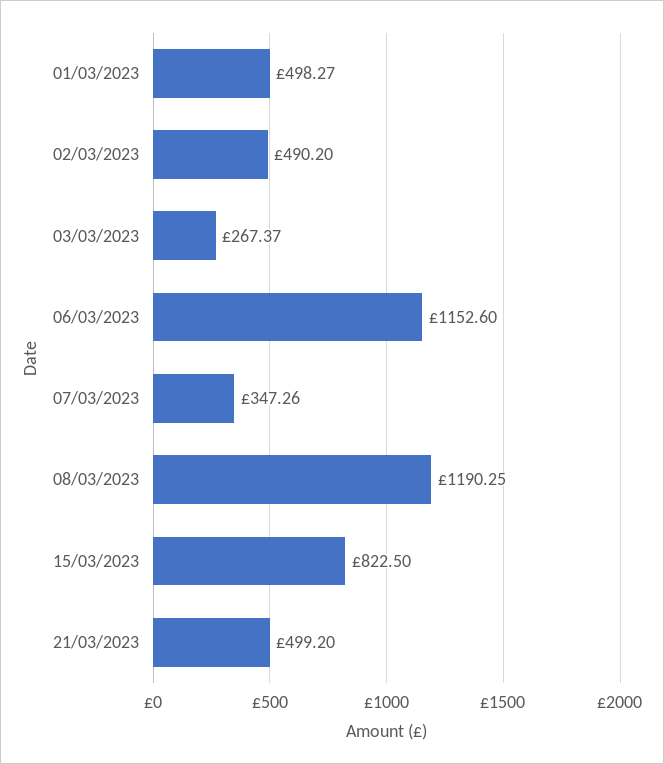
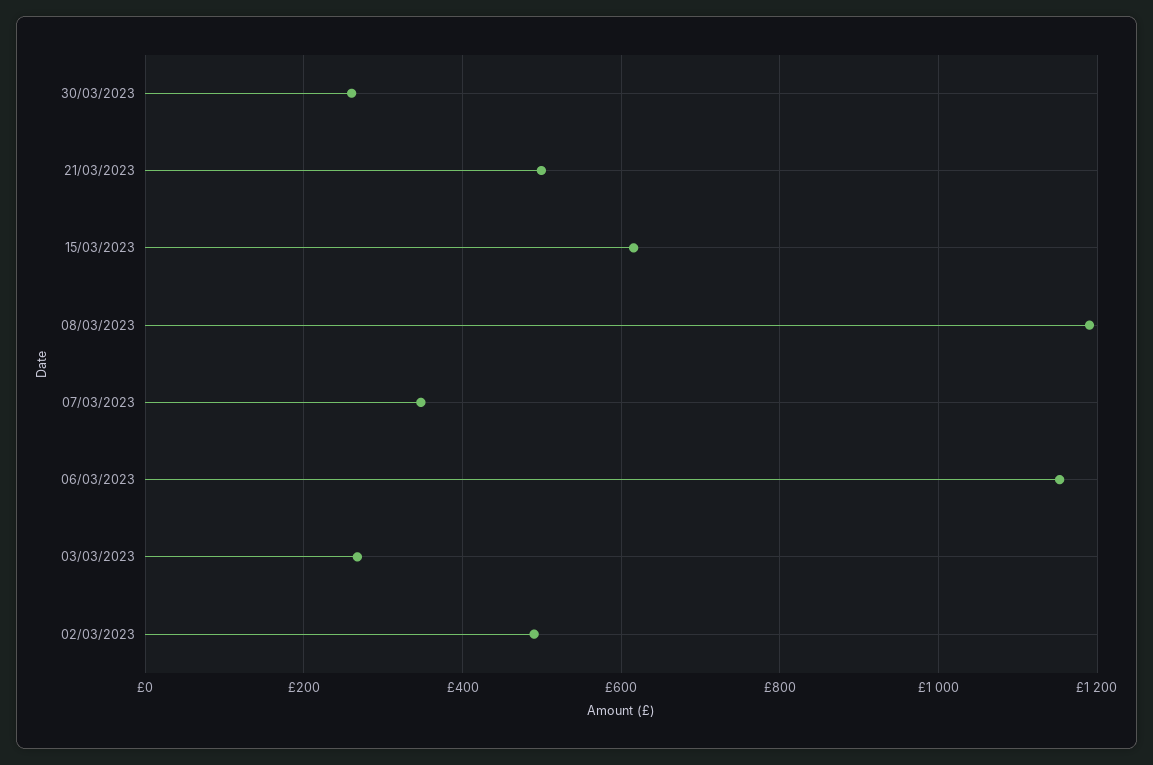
01/03/2023: 498.27 -> none
15/03/2023: 822.5 -> 620
30/03/2023: none -> 260

